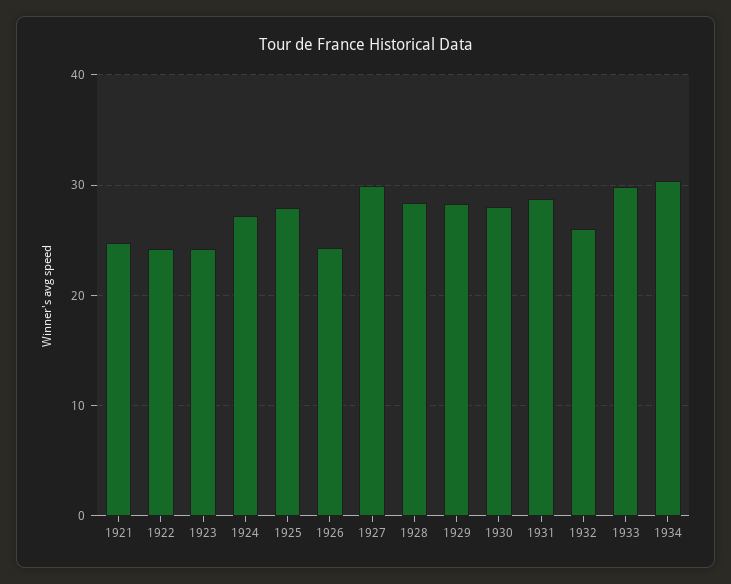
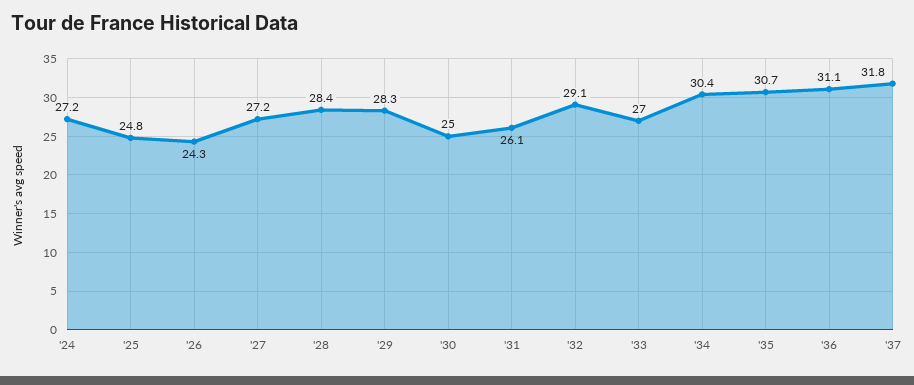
1921: 25 -> none
1922: 24 -> none
1923: 24 -> none
1925: 28 -> 24.8
1927: 30 -> 27.2
1930: 28 -> 25
1931: 29 -> 26.1
1932: 26 -> 29.1
1933: 30 -> 27
'35: none -> 30.7
'36: none -> 31.1
'37: none -> 31.8

